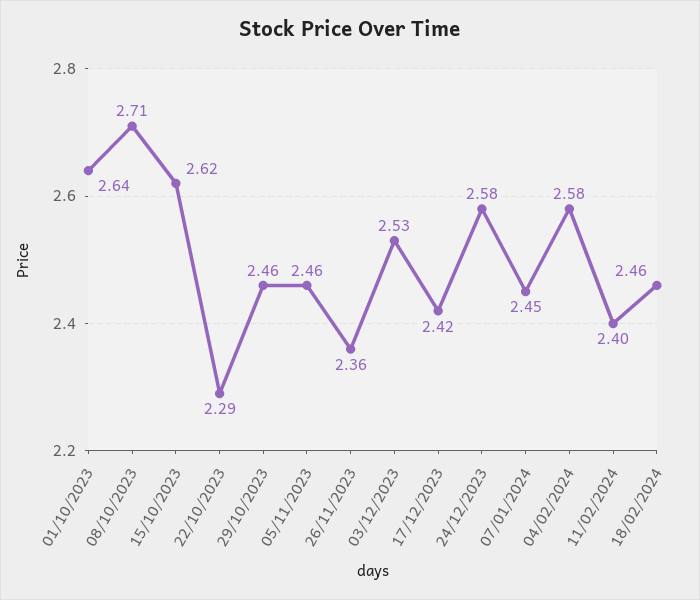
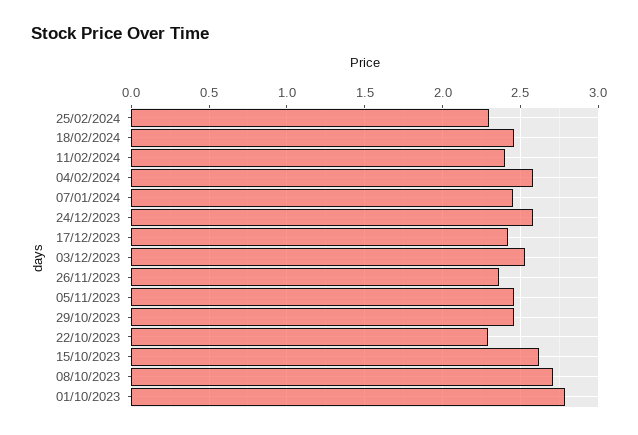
01/10/2023: 2.64 -> 2.8
25/02/2024: none -> 2.3

